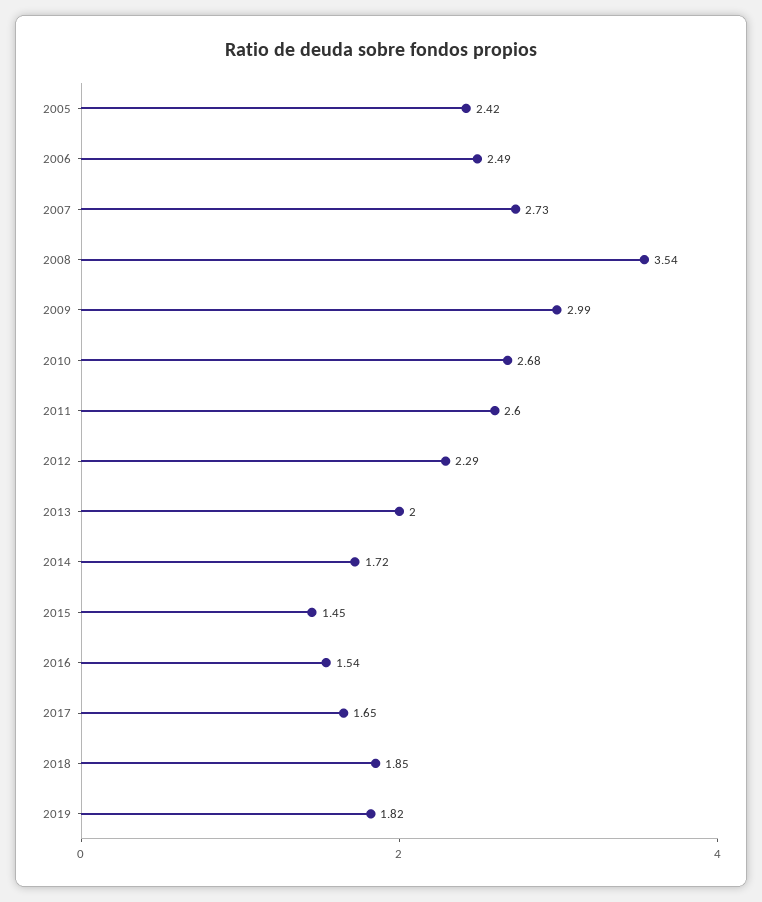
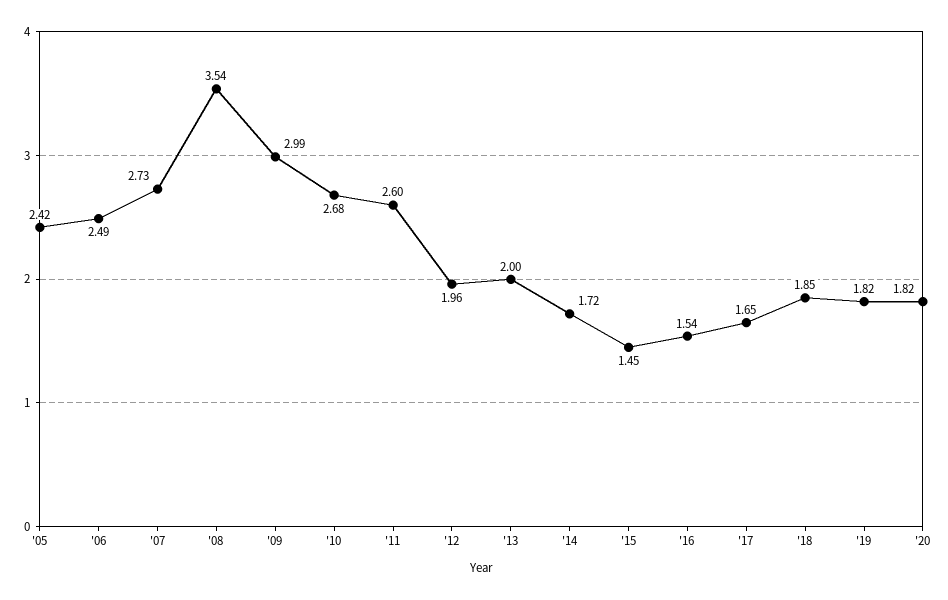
2012: 2.29 -> 1.96
'20: none -> 1.82

